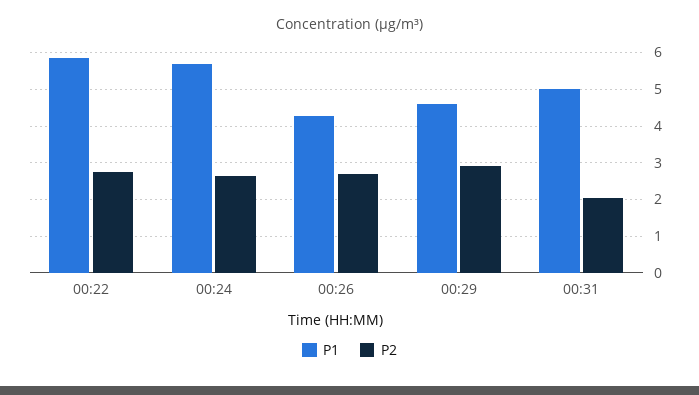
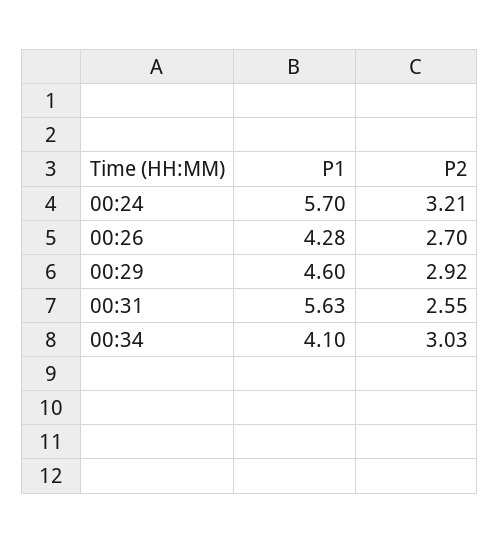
P1, 00:22: 5.8 -> none
P2, 00:22: 2.8 -> none
P2, 00:24: 2.6 -> 3.21
P1, 00:31: 5 -> 5.63
P2, 00:31: 2 -> 2.55
P1, 00:34: none -> 4.1
P2, 00:34: none -> 3.03

